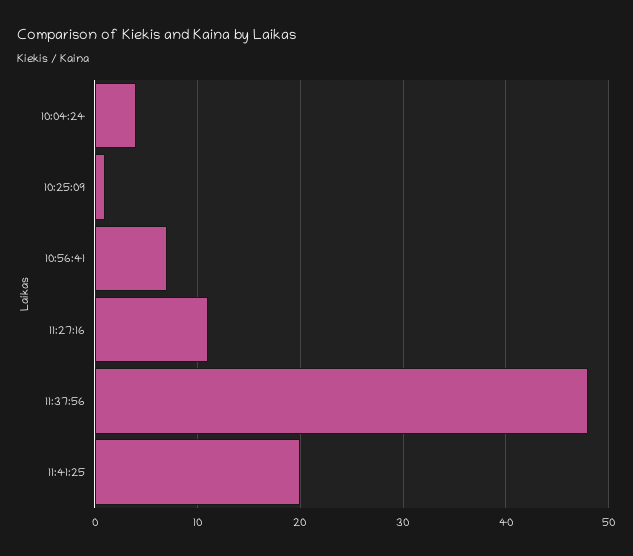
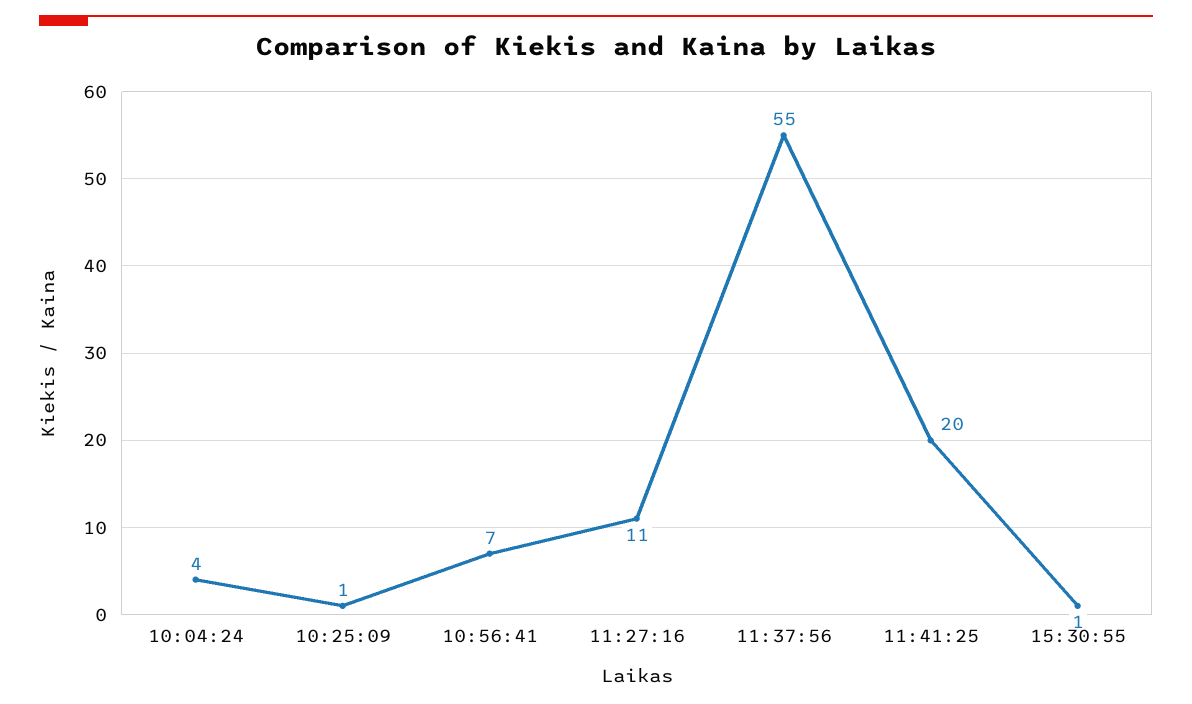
11:37:56: 48 -> 55
15:30:55: none -> 1

